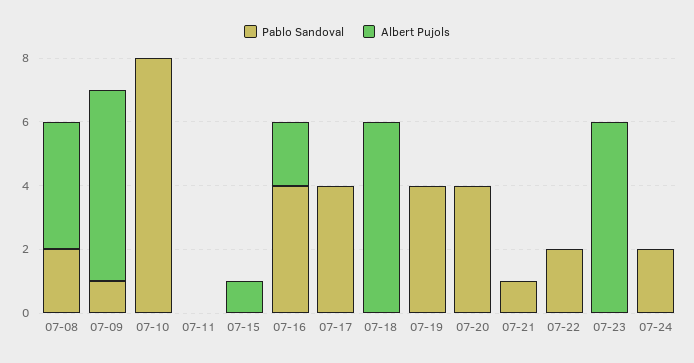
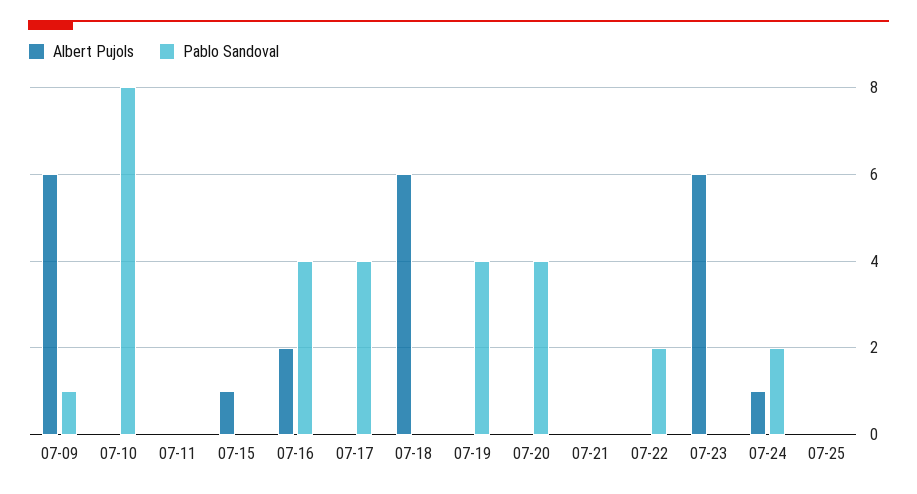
Pablo Sandoval, 07-08: 2 -> none
Albert Pujols, 07-08: 4 -> none
Pablo Sandoval, 07-21: 1 -> 0
Albert Pujols, 07-24: 0 -> 1
Albert Pujols, 07-25: none -> 0
Pablo Sandoval, 07-25: none -> 0

